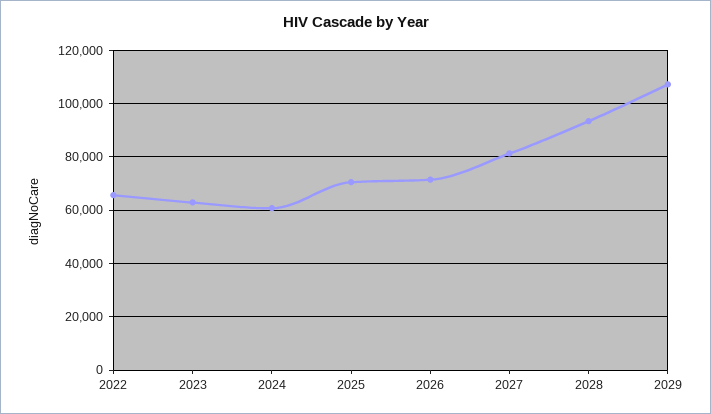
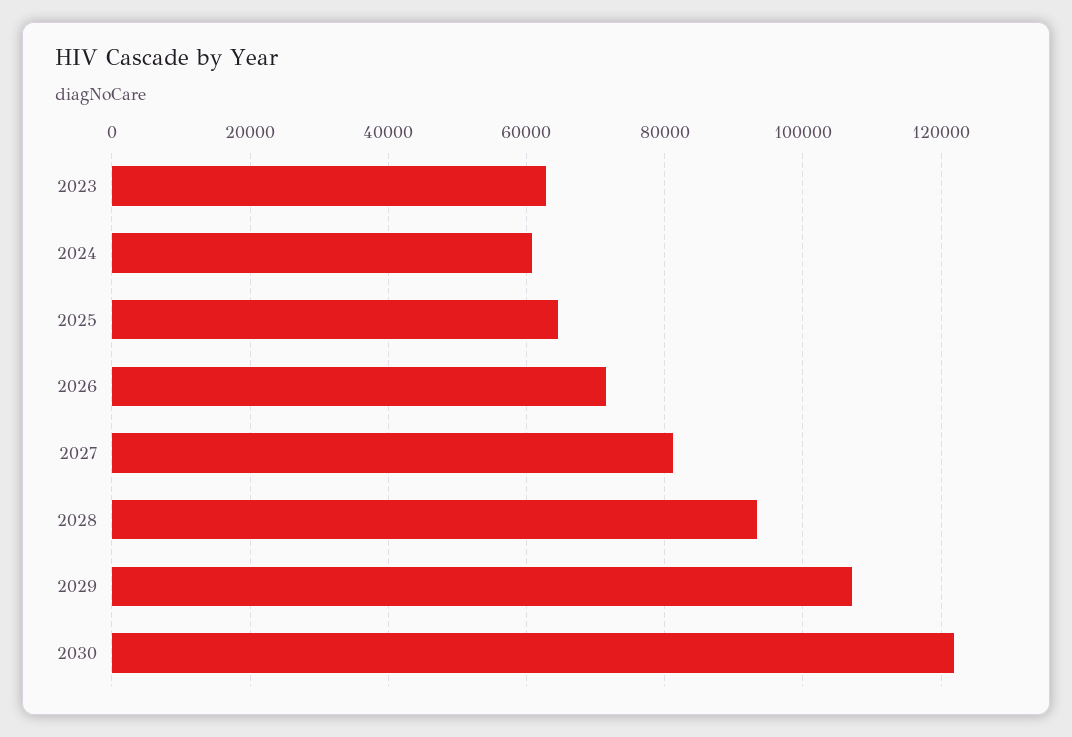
2022: 65000 -> none
2025: 70000 -> 64000
2030: none -> 122000

